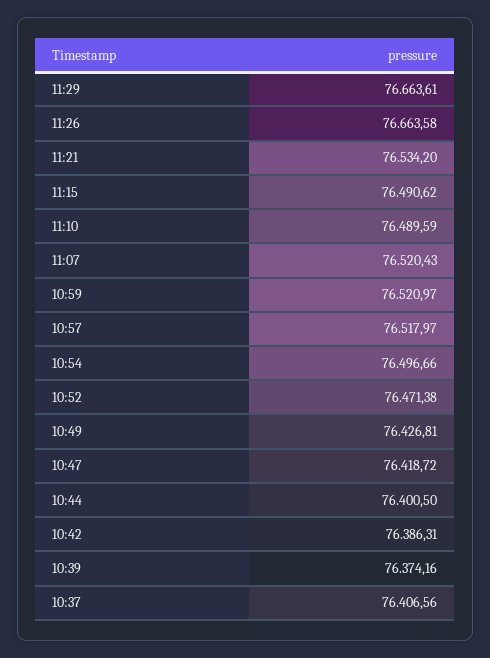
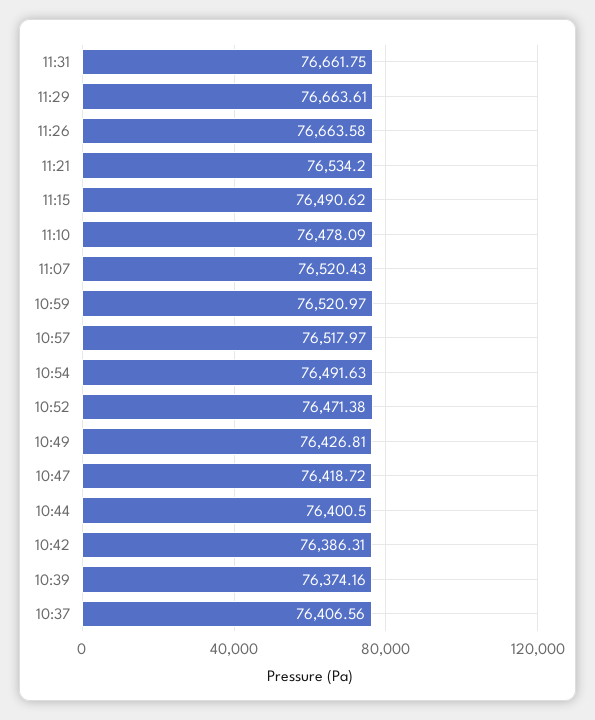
11:10: 76489.59 -> 76478.09
10:54: 76496.66 -> 76491.63
11:31: none -> 76661.75

